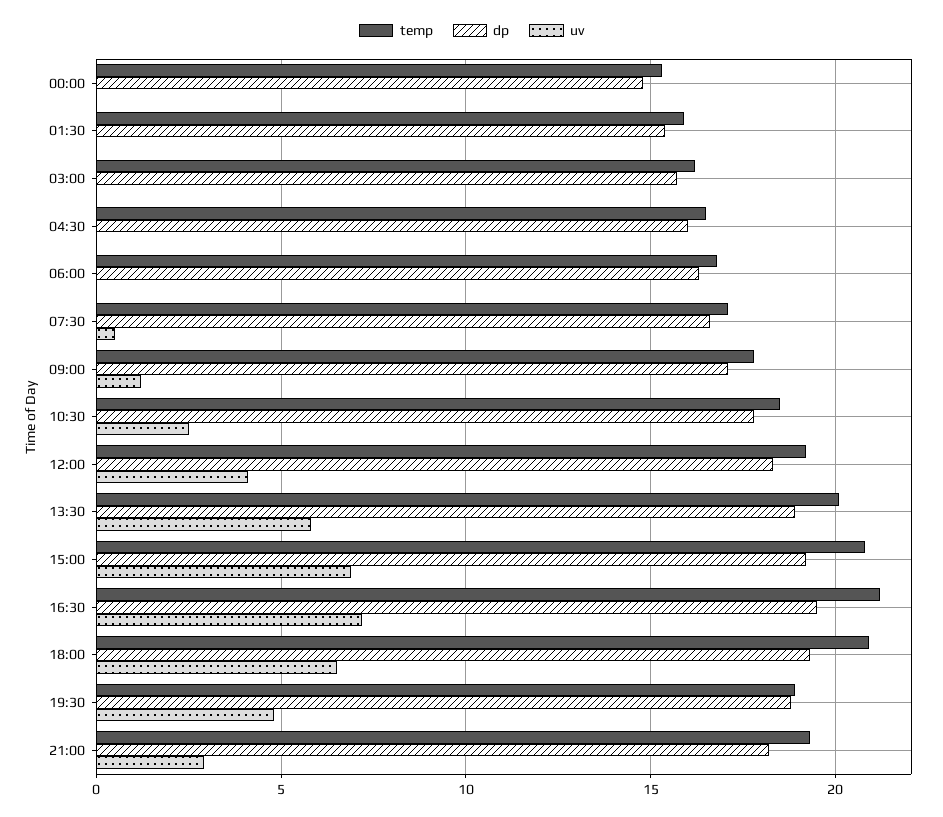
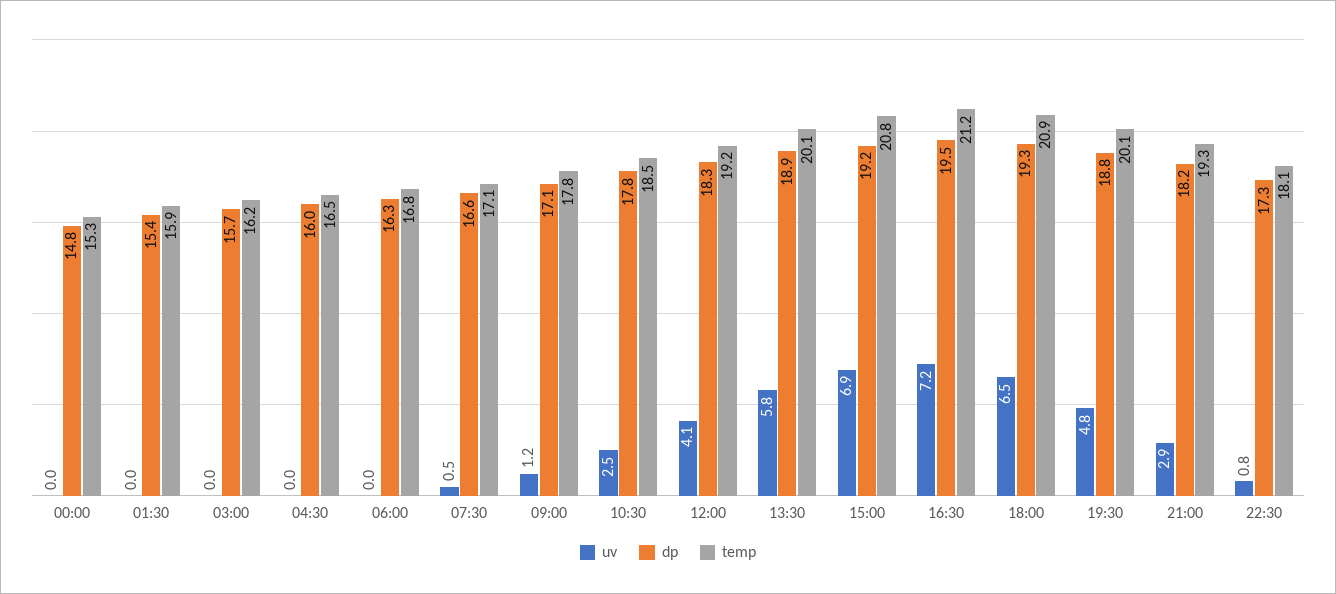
temp, 19:30: 19 -> 20.1
uv, 22:30: none -> 0.8
dp, 22:30: none -> 17.3
temp, 22:30: none -> 18.1

